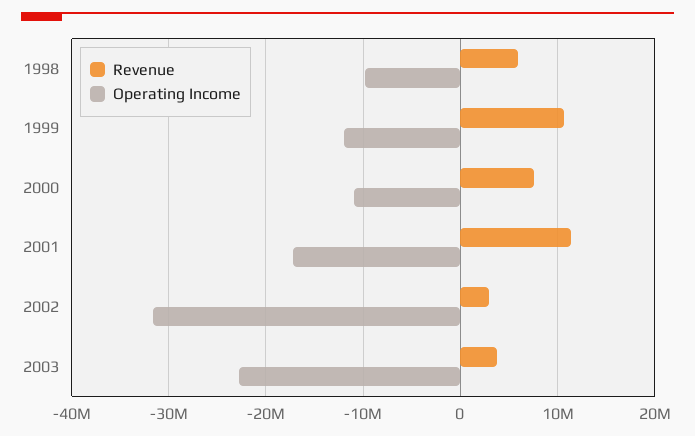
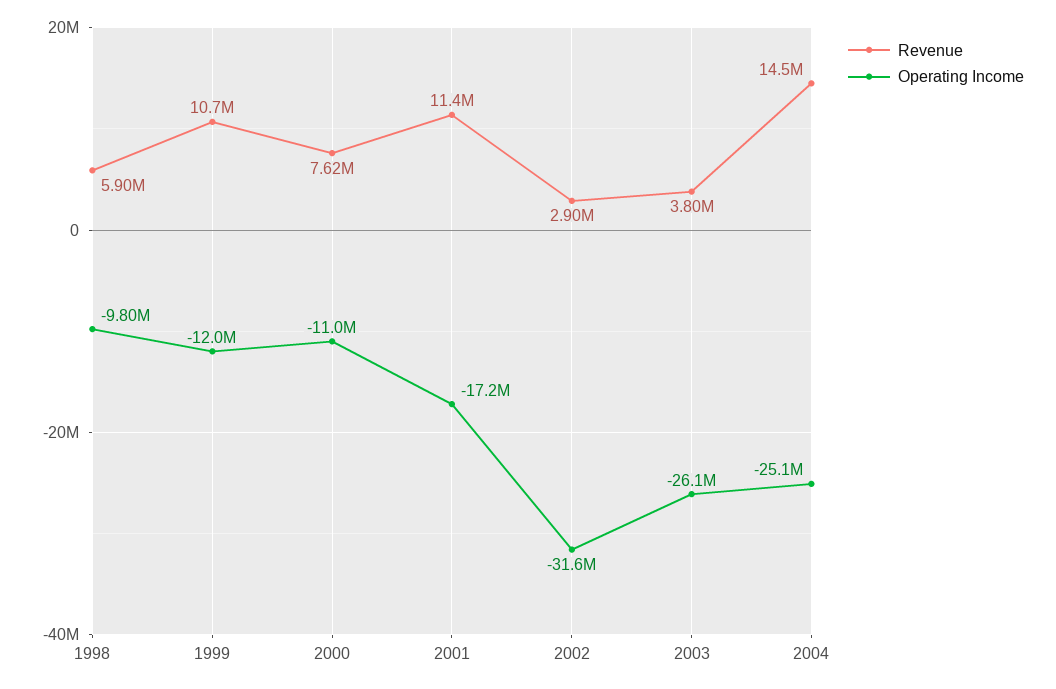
Operating Income, 2003: -23000000 -> -26100000
Revenue, 2004: none -> 14500000
Operating Income, 2004: none -> -25100000

